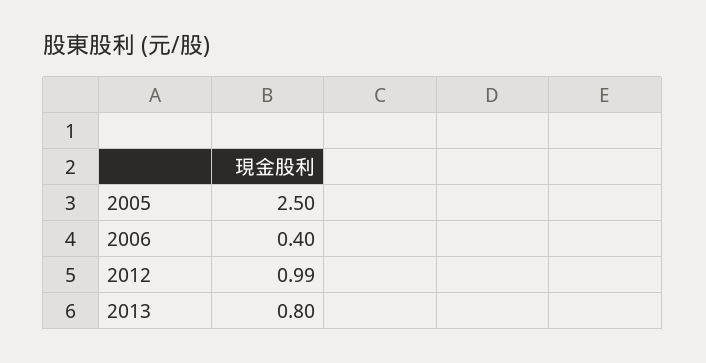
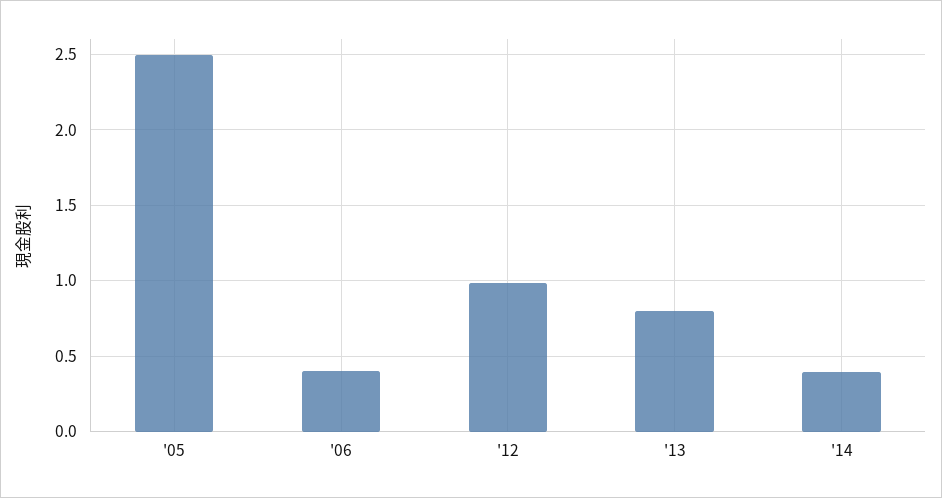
'14: none -> 0.4

